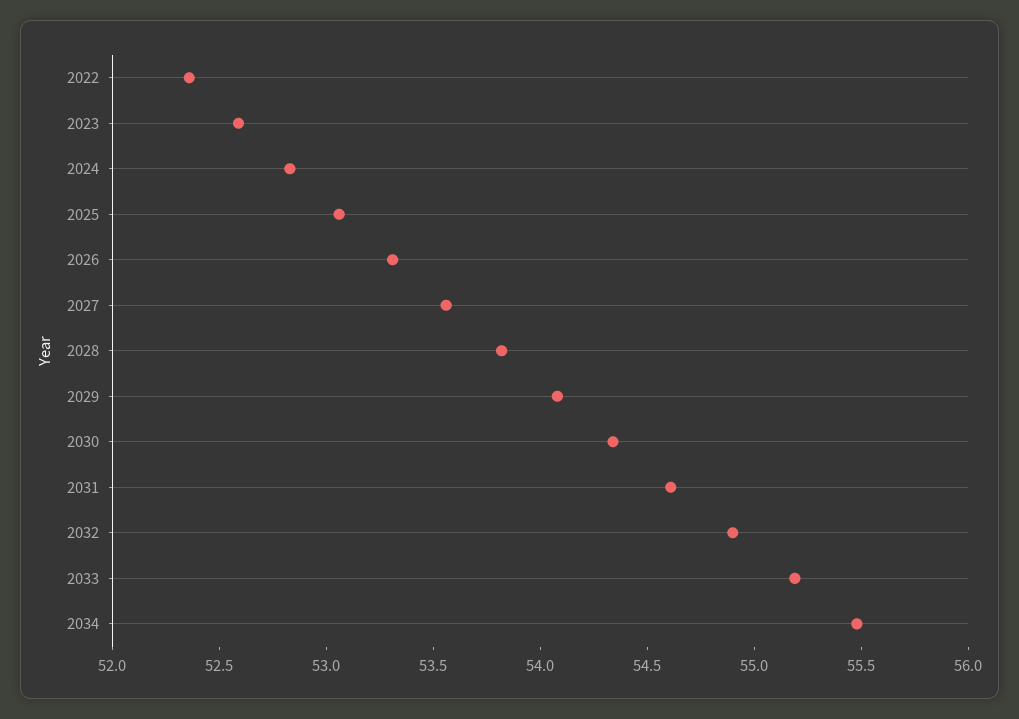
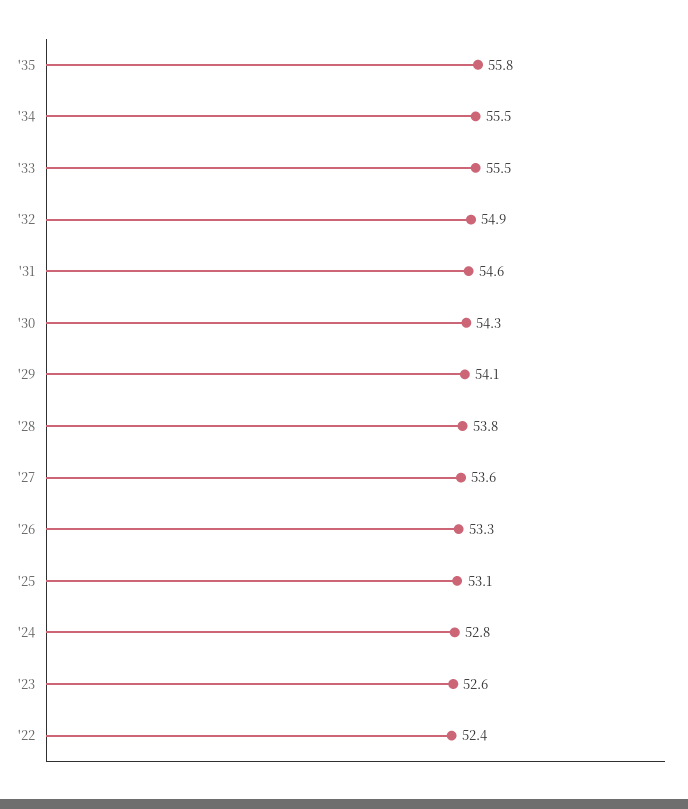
2033: 55.2 -> 55.5
'35: none -> 55.8

